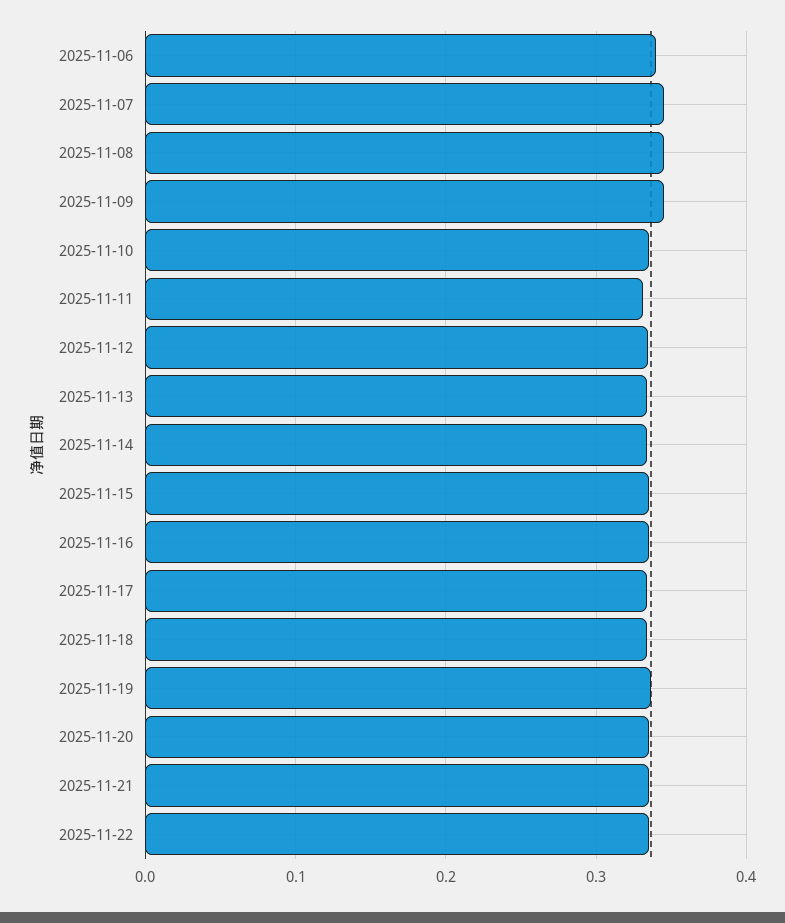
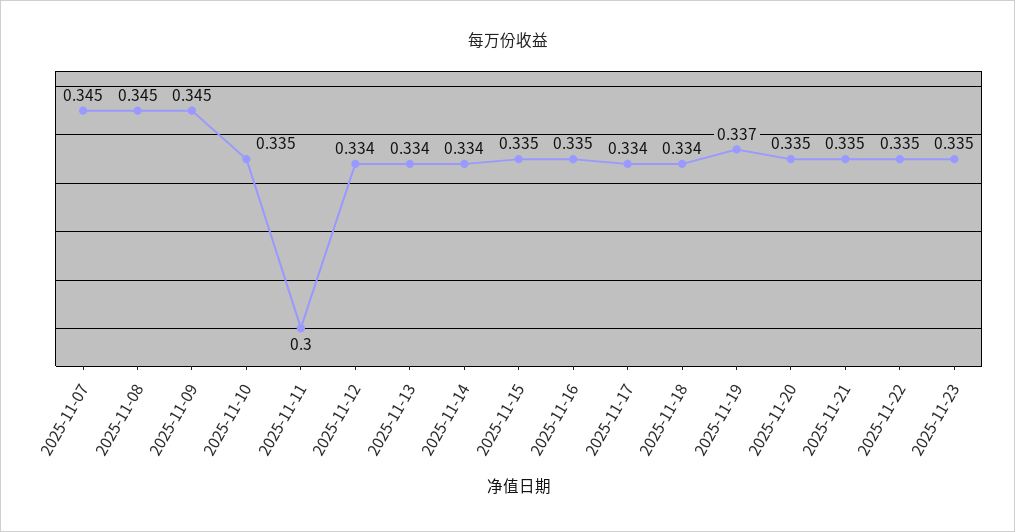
2025-11-06: 0.34 -> none
2025-11-11: 0.33 -> 0.3
2025-11-23: none -> 0.335

